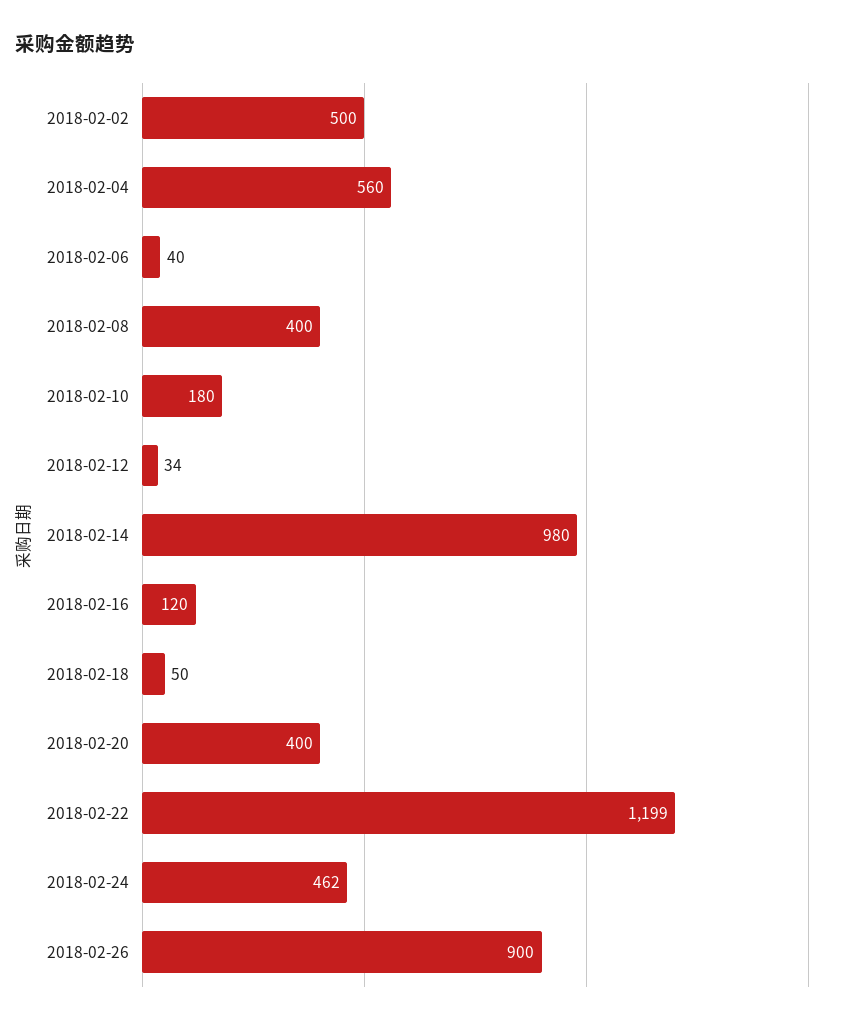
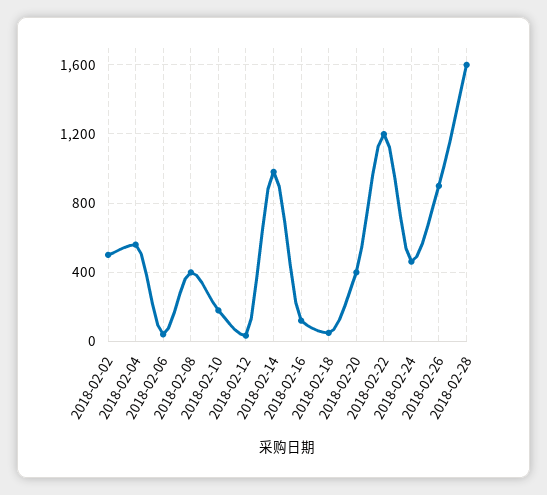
2018-02-28: none -> 1600

